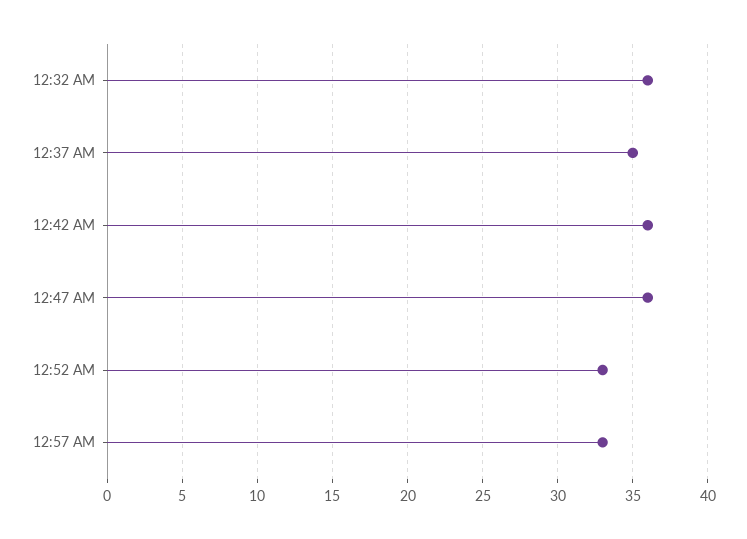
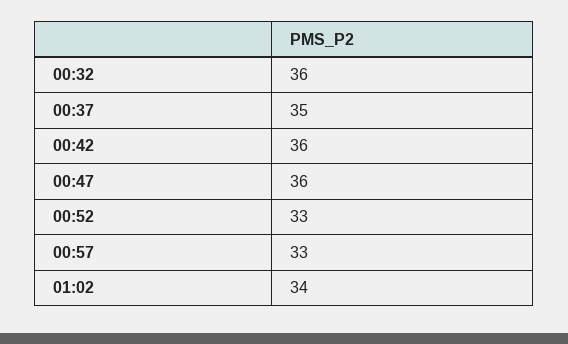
01:02: none -> 34

